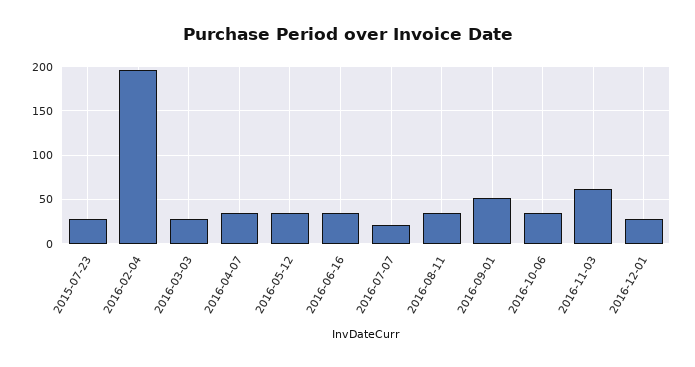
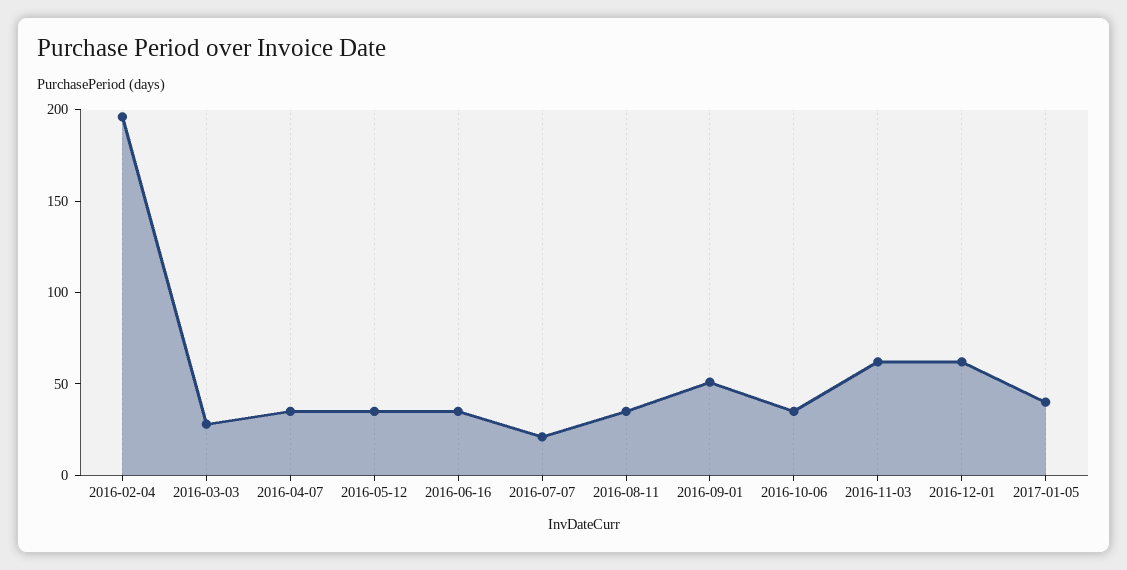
2015-07-23: 30 -> none
2016-12-01: 30 -> 60
2017-01-05: none -> 40

